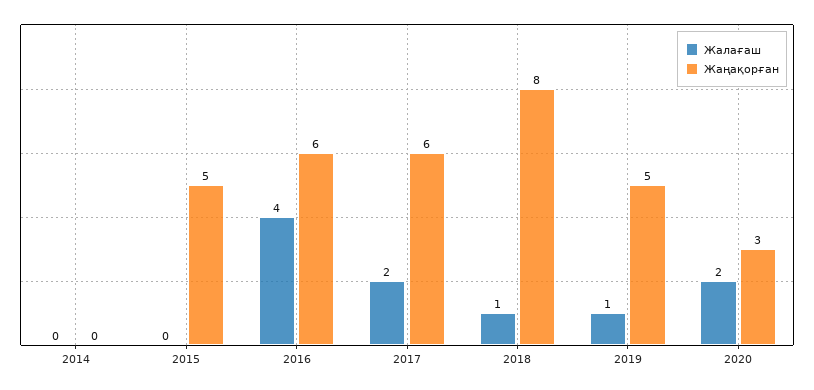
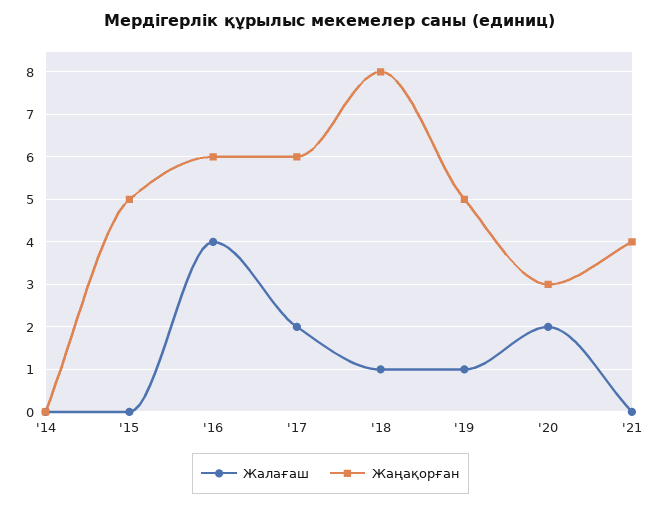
Жалағаш, '21: none -> 0
Жаңақорған, '21: none -> 4

